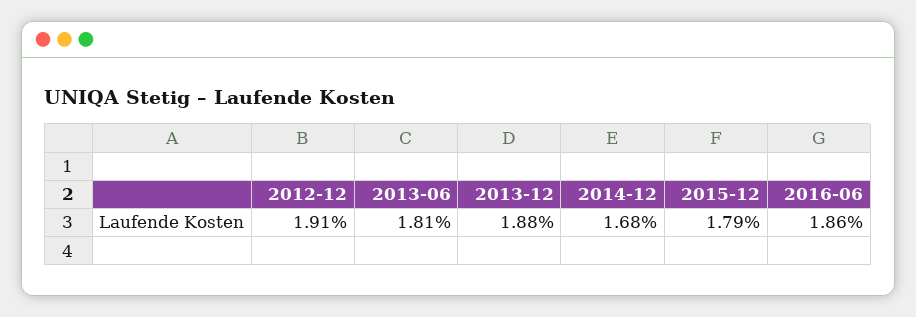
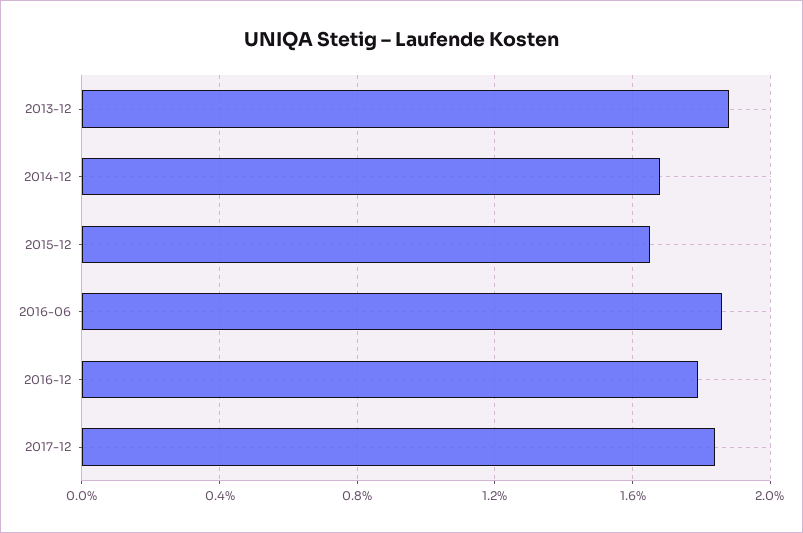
2012-12: 1.91 -> none
2013-06: 1.81 -> none
2015-12: 1.79 -> 1.65
2016-12: none -> 1.8
2017-12: none -> 1.85

